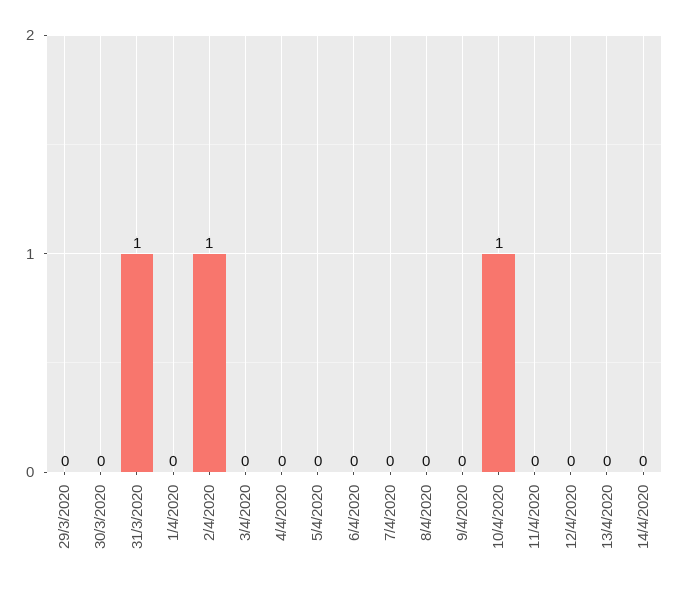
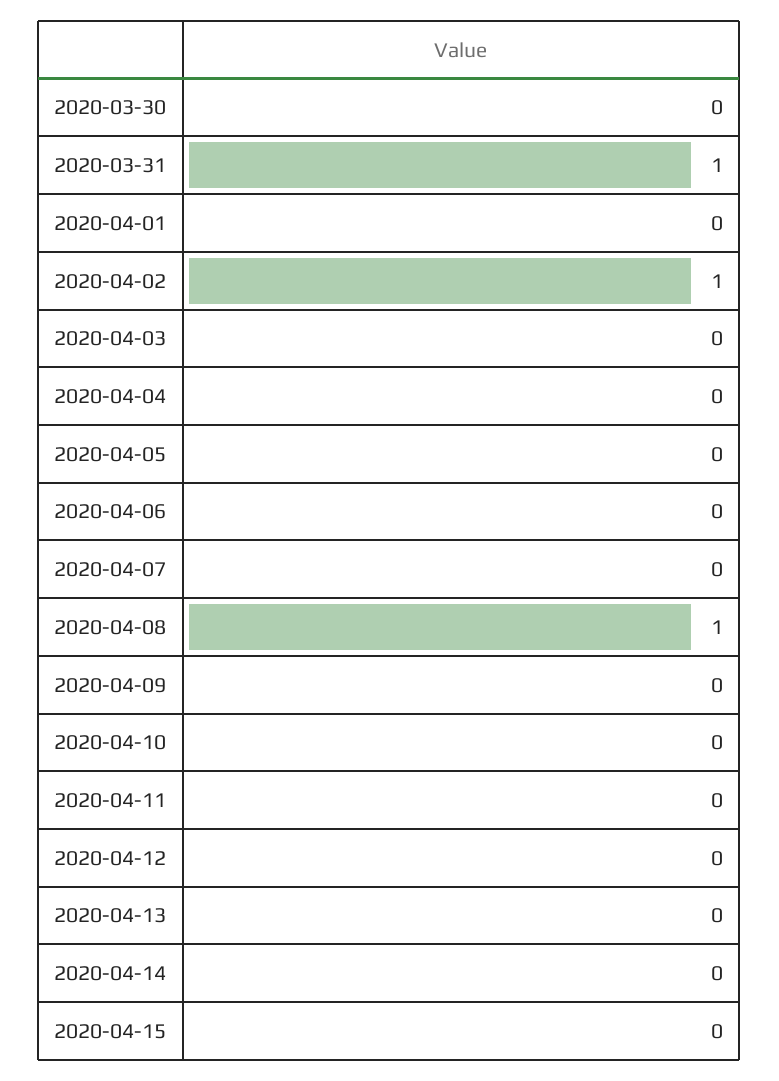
29/3/2020: 0 -> none
8/4/2020: 0 -> 1
10/4/2020: 1 -> 0
2020-04-15: none -> 0

